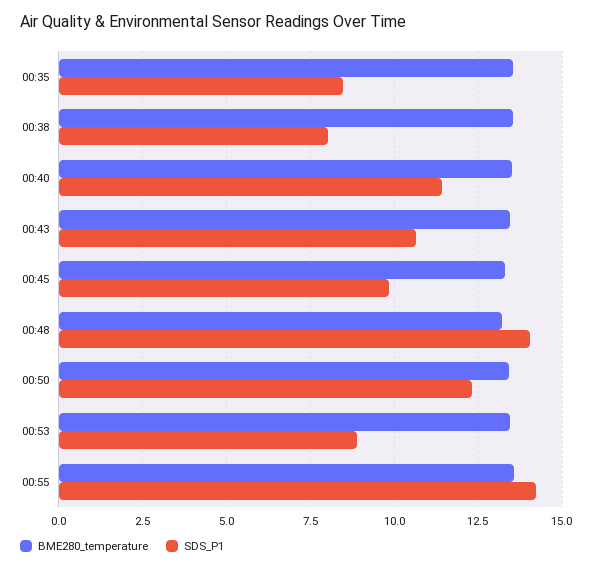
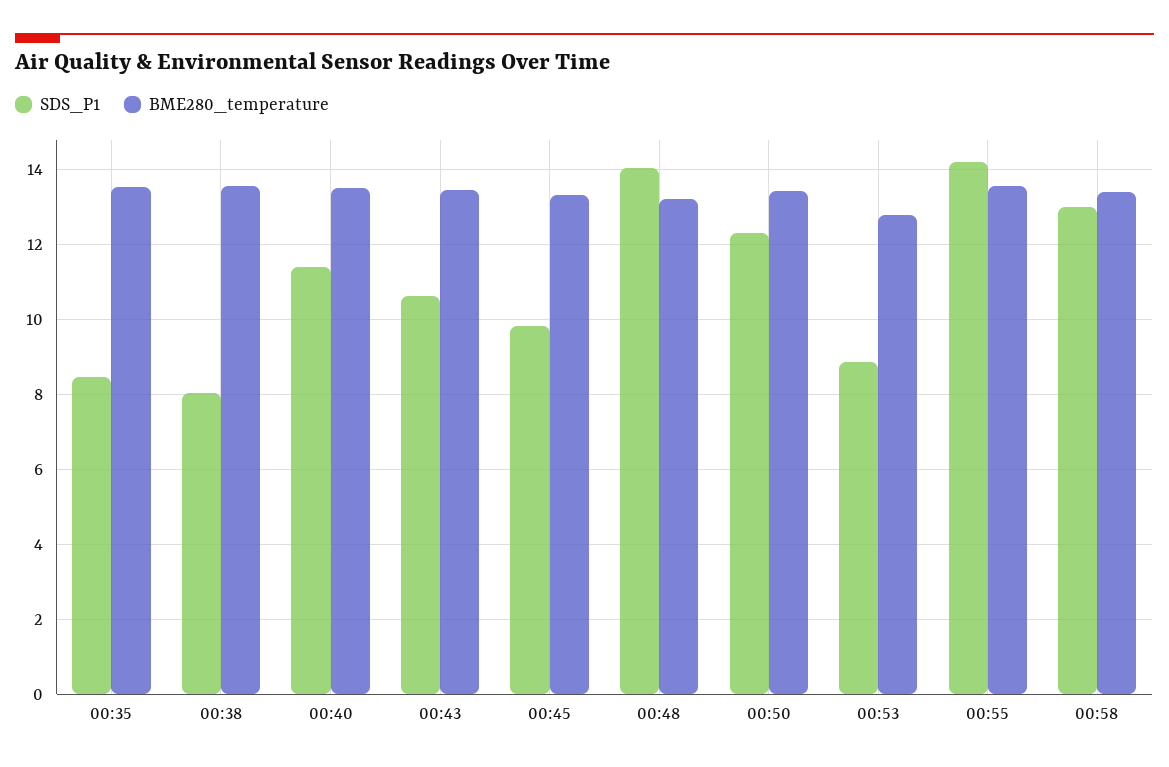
BME280_temperature, 00:53: 13.5 -> 12.8
SDS_P1, 00:58: none -> 13
BME280_temperature, 00:58: none -> 13.4

